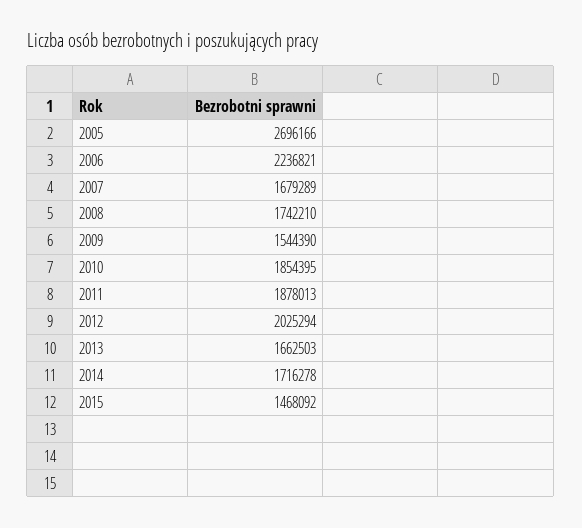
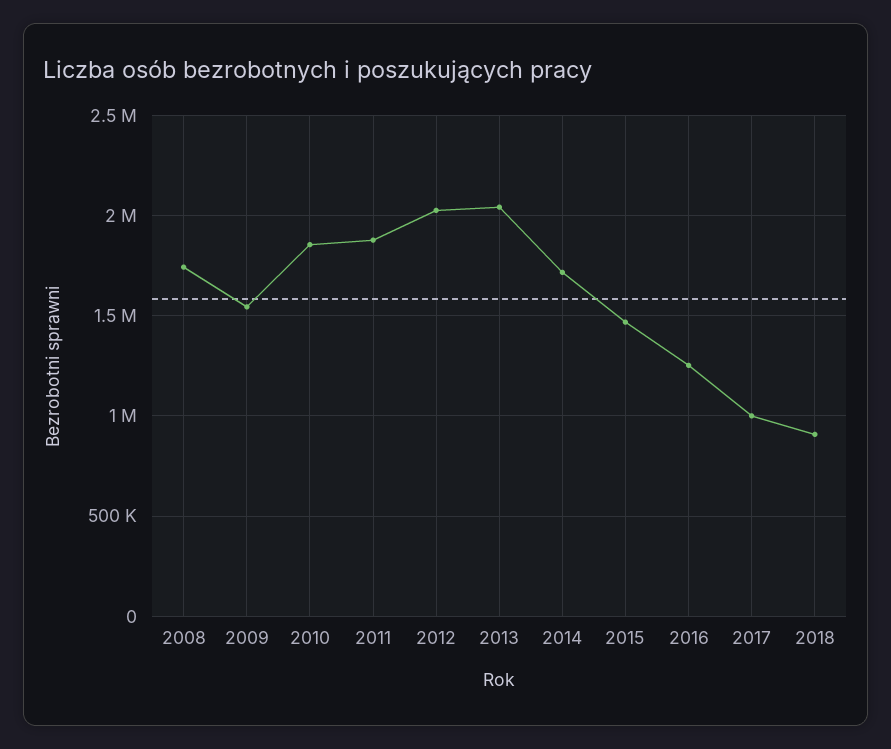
2005: 2696166 -> none
2006: 2236821 -> none
2007: 1679289 -> none
2013: 1662503 -> 2050000
2016: none -> 1250000
2017: none -> 1000000
2018: none -> 900000

